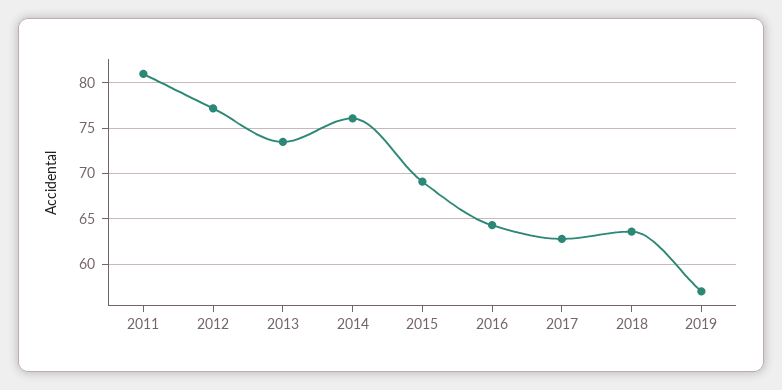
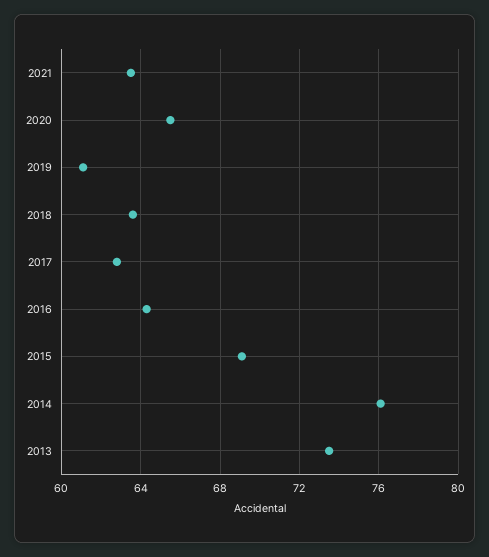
2011: 81 -> none
2012: 77 -> none
2019: 57 -> 61
2021: none -> 63.5
2020: none -> 65.5

